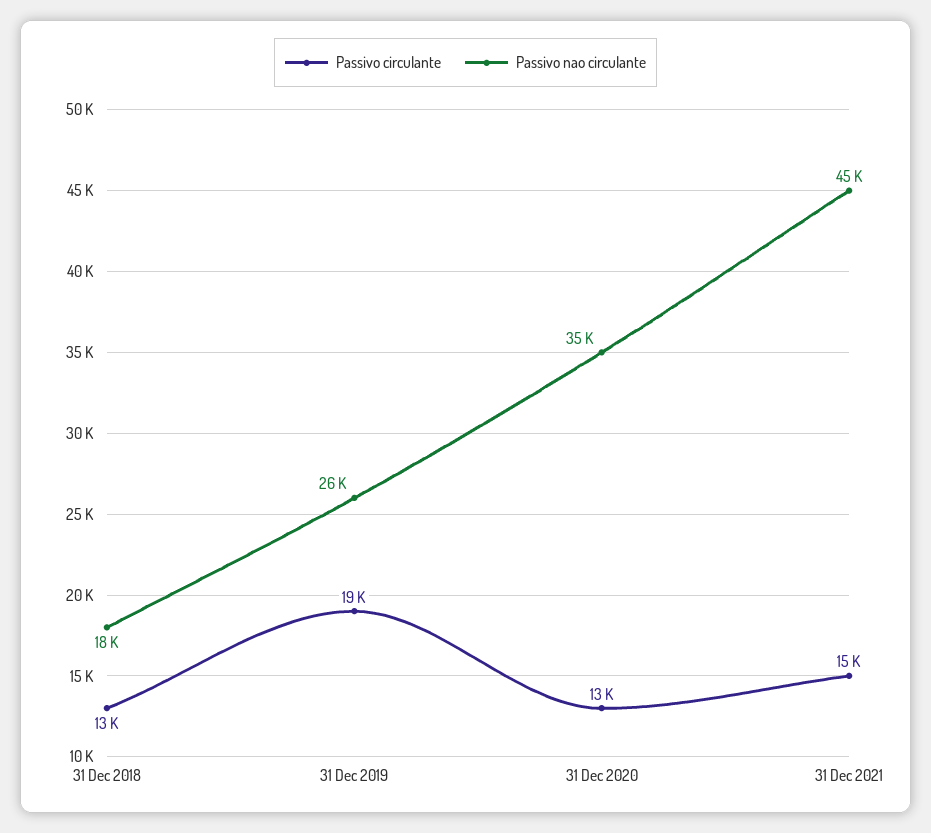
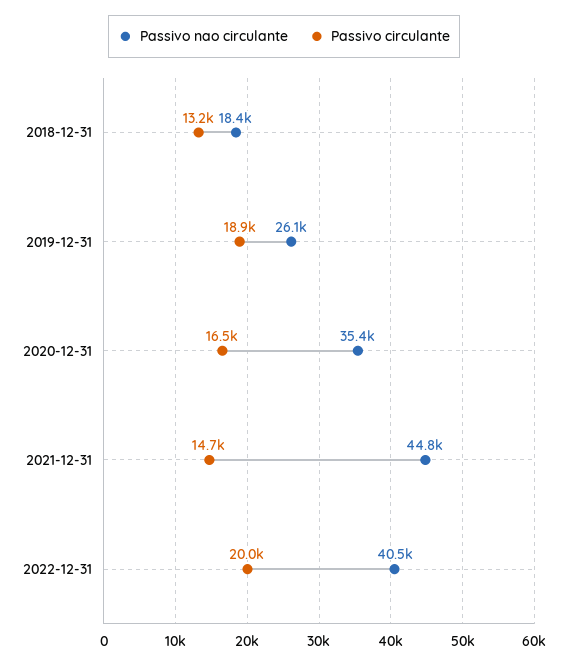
Passivo circulante, 31 Dec 2020: 13000 -> 16500
Passivo nao circulante, 2022-12-31: none -> 40500
Passivo circulante, 2022-12-31: none -> 20000

